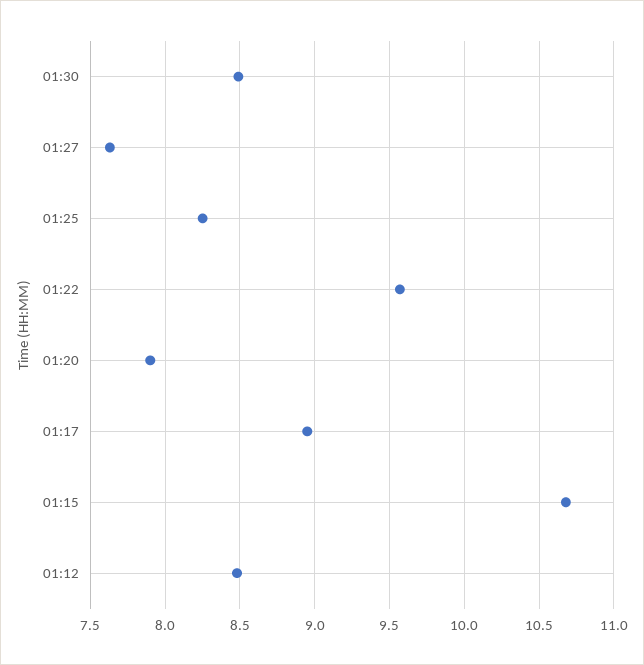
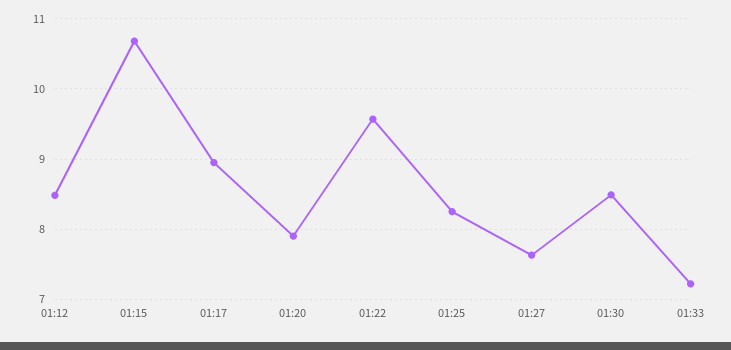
01:33: none -> 7.2

